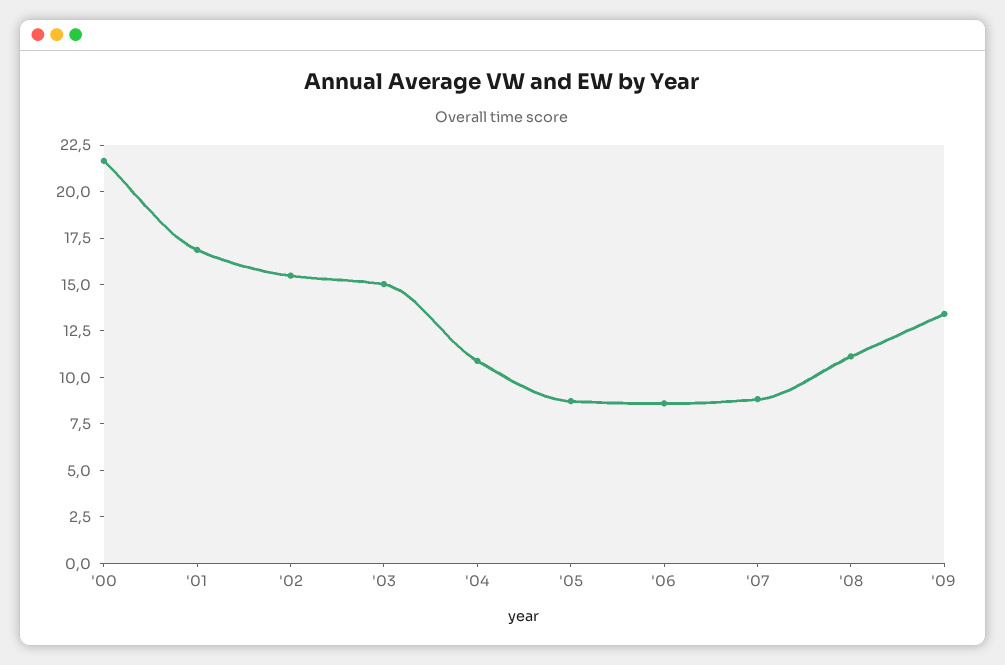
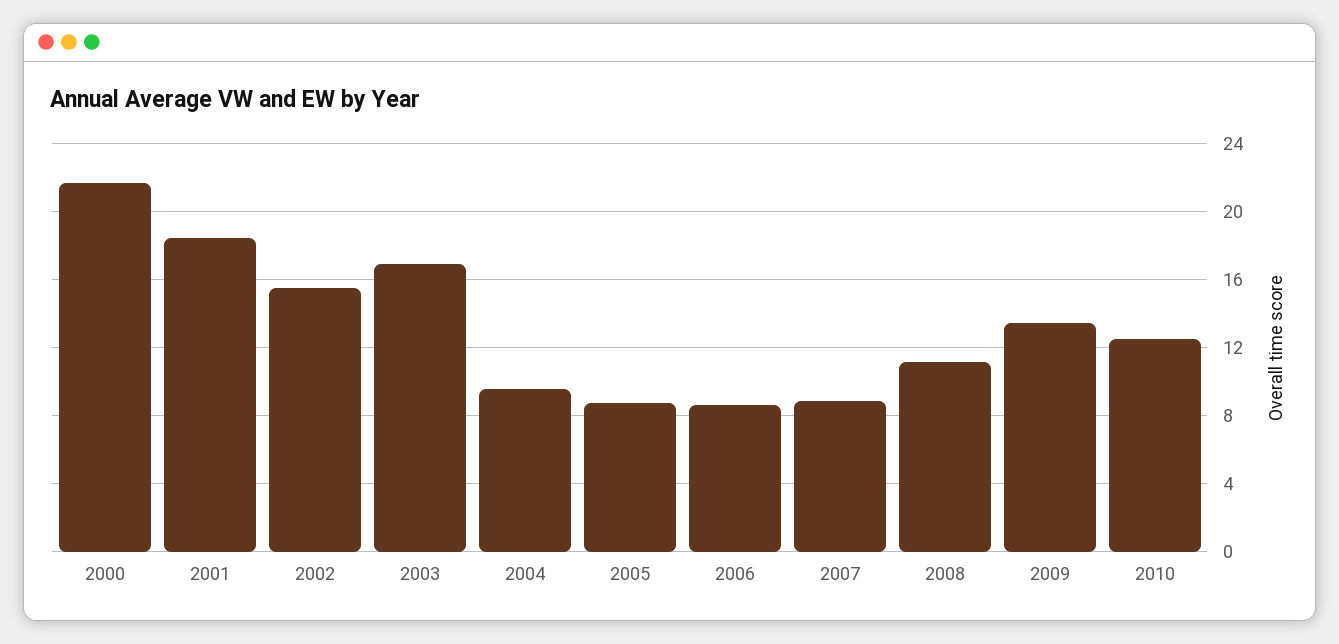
'01: 17 -> 18.5
'03: 15 -> 17
'04: 11 -> 9.5
2010: none -> 12.5

